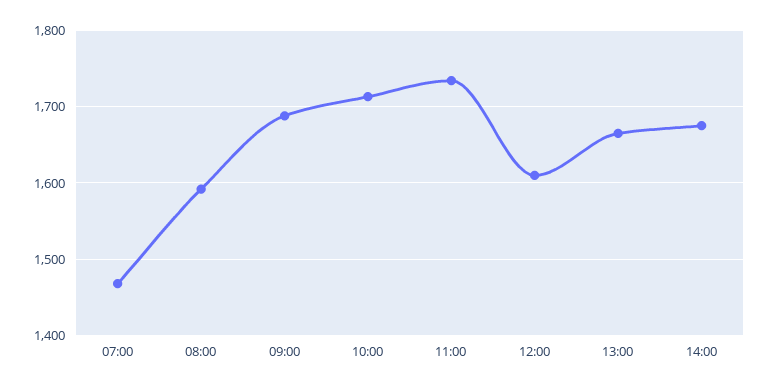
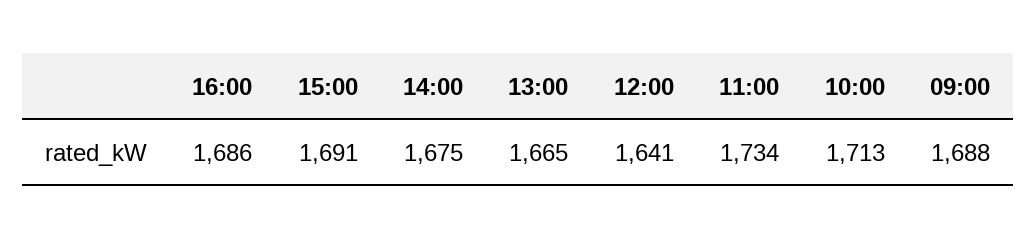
07:00: 1470 -> none
08:00: 1590 -> none
12:00: 1610 -> 1641
16:00: none -> 1686
15:00: none -> 1691

